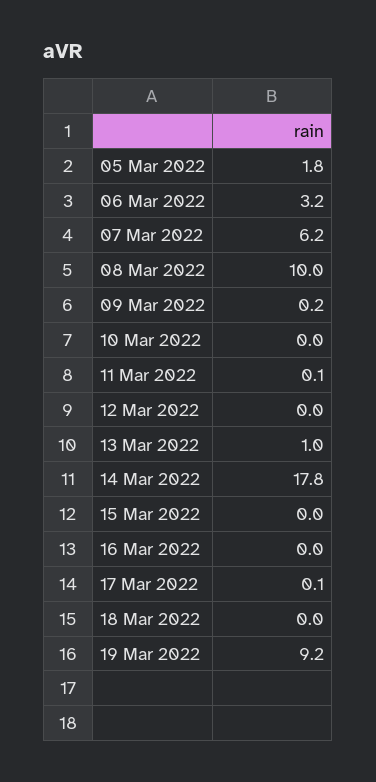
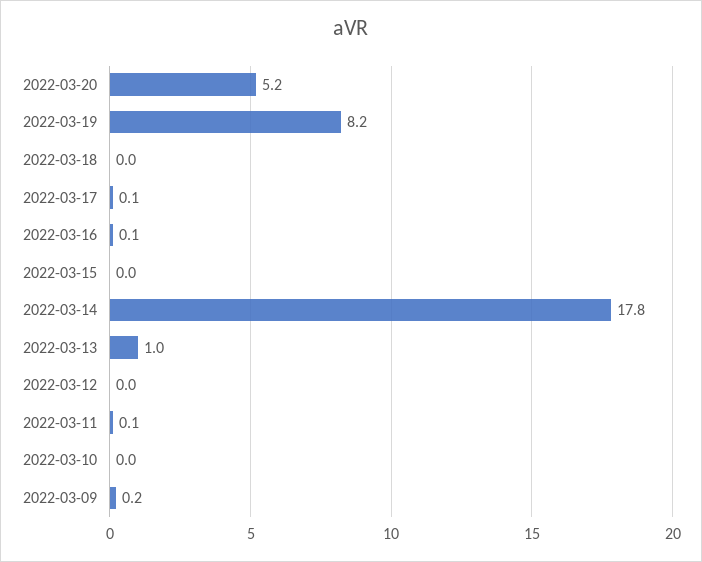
05 Mar 2022: 1.8 -> none
06 Mar 2022: 3.2 -> none
07 Mar 2022: 6.2 -> none
08 Mar 2022: 10 -> none
16 Mar 2022: 0 -> 0.1
19 Mar 2022: 9.2 -> 8.2
2022-03-20: none -> 5.2

